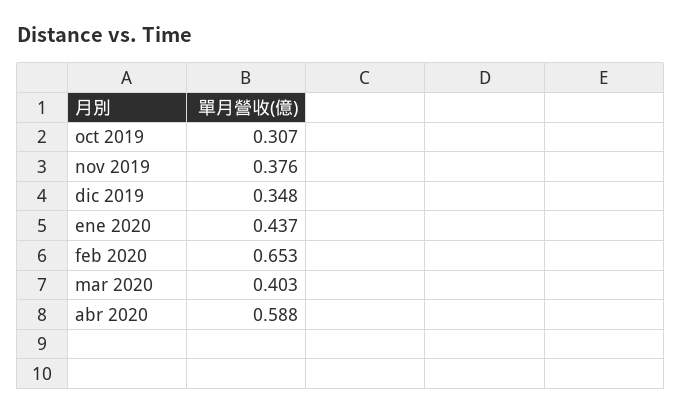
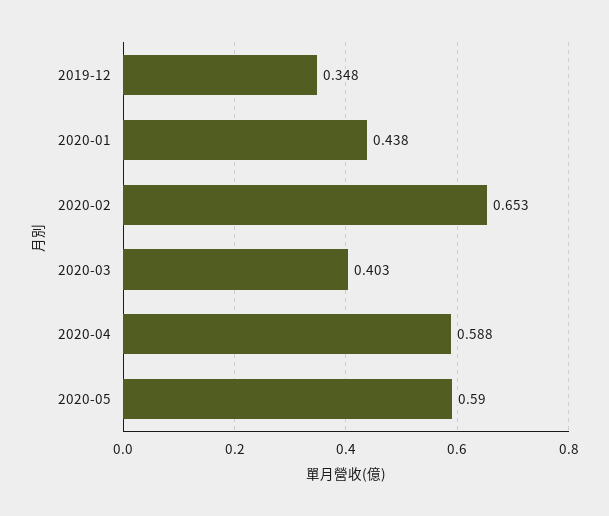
oct 2019: 0.307 -> none
nov 2019: 0.376 -> none
ene 2020: 0.437 -> 0.438
2020-05: none -> 0.59

